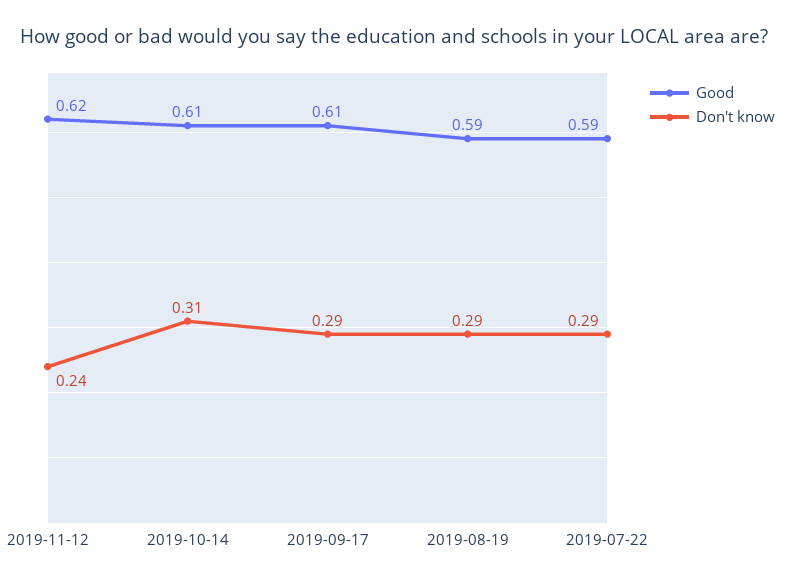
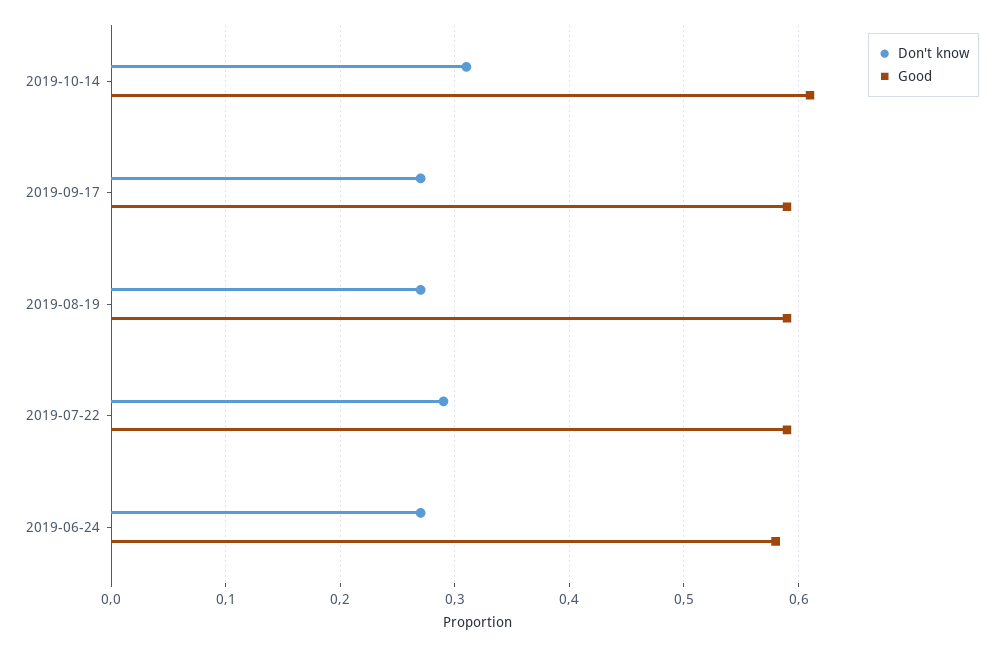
Good, 2019-11-12: 0.62 -> none
Don't know, 2019-11-12: 0.24 -> none
Good, 2019-09-17: 0.61 -> 0.59
Don't know, 2019-09-17: 0.29 -> 0.27
Don't know, 2019-08-19: 0.29 -> 0.27
Don't know, 2019-06-24: none -> 0.27
Good, 2019-06-24: none -> 0.58

